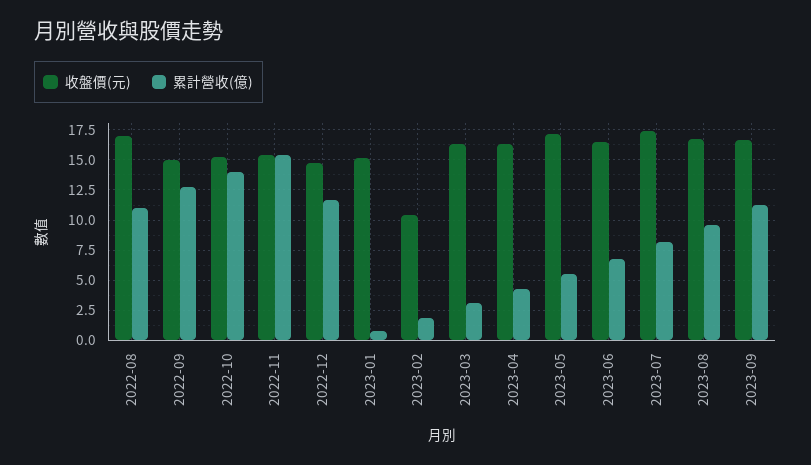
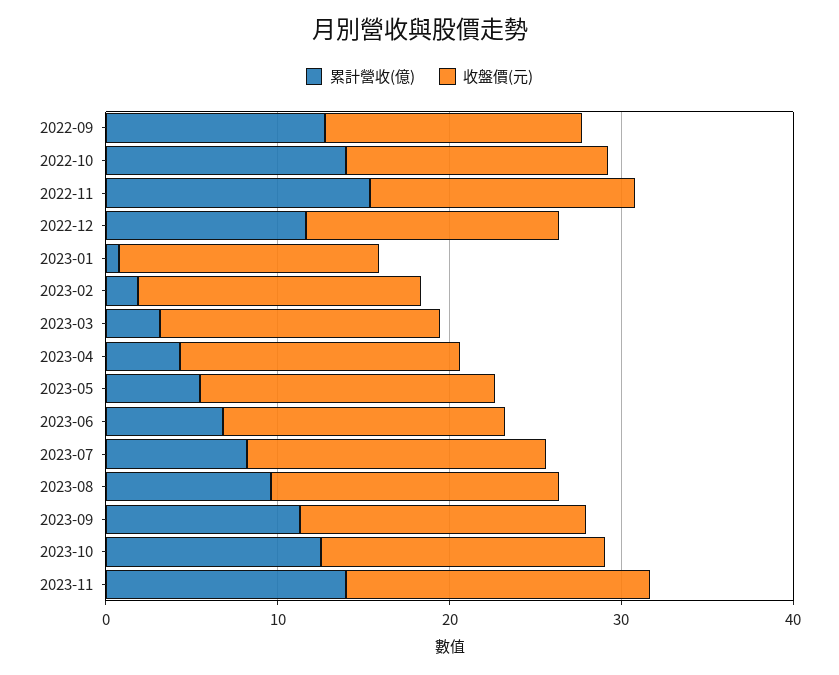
收盤價(元), 2022-08: 17 -> none
累計營收(億), 2022-08: 11 -> none
收盤價(元), 2023-02: 10.5 -> 16
累計營收(億), 2023-10: none -> 12
收盤價(元), 2023-10: none -> 16
累計營收(億), 2023-11: none -> 14
收盤價(元), 2023-11: none -> 18

